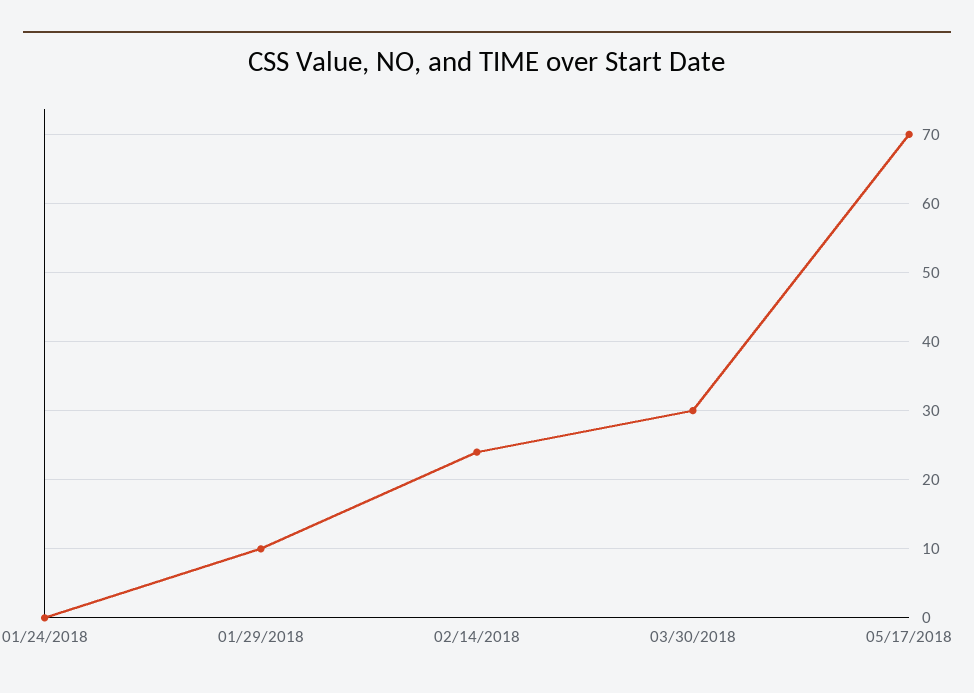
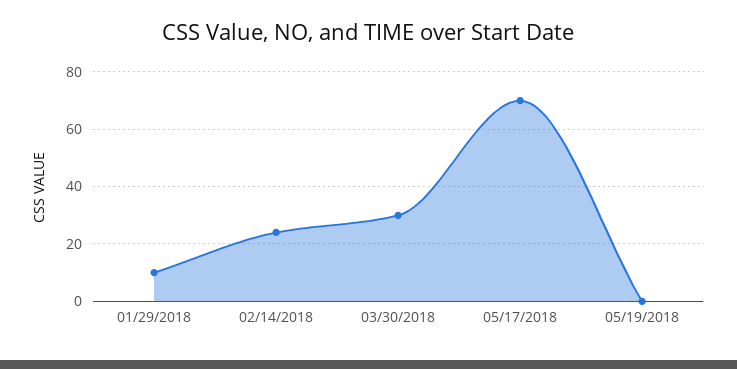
01/24/2018: 0 -> none
05/19/2018: none -> 0

